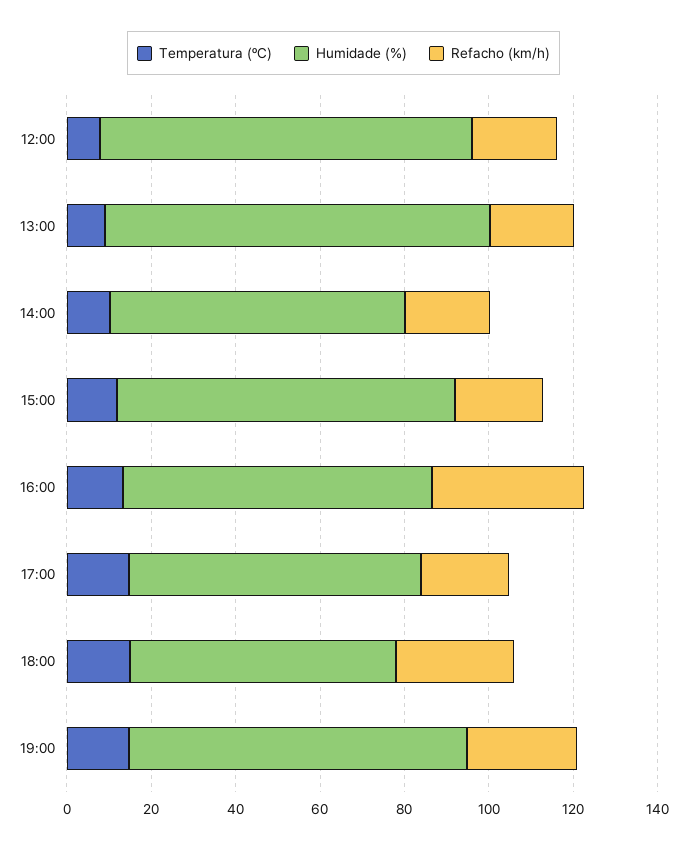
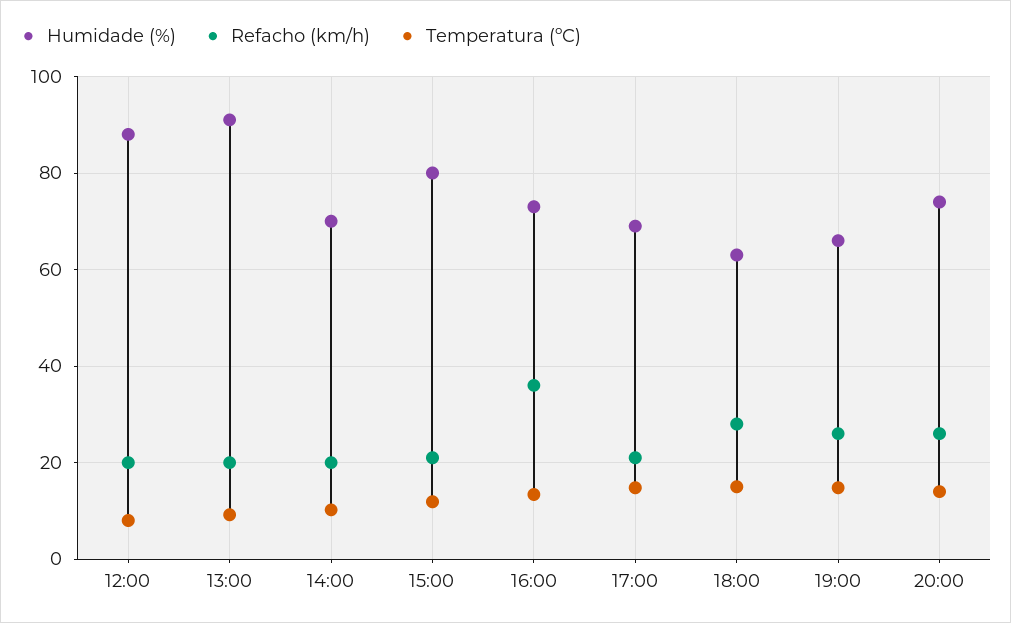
Humidade (%), 19:00: 80 -> 66
Humidade (%), 20:00: none -> 74
Refacho (km/h), 20:00: none -> 26
Temperatura (ºC), 20:00: none -> 14

